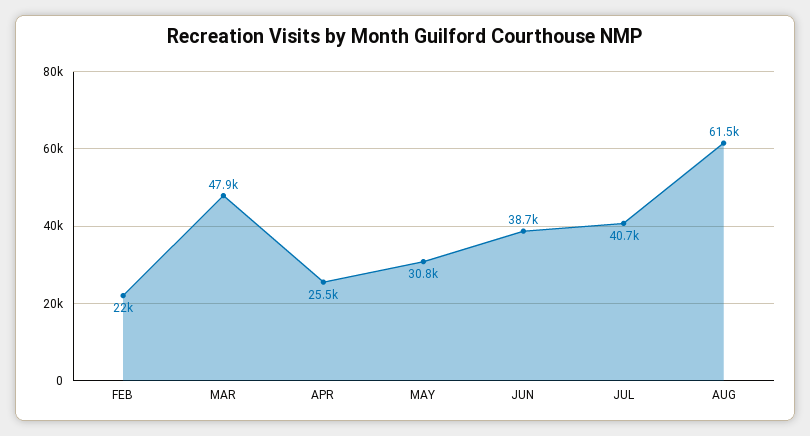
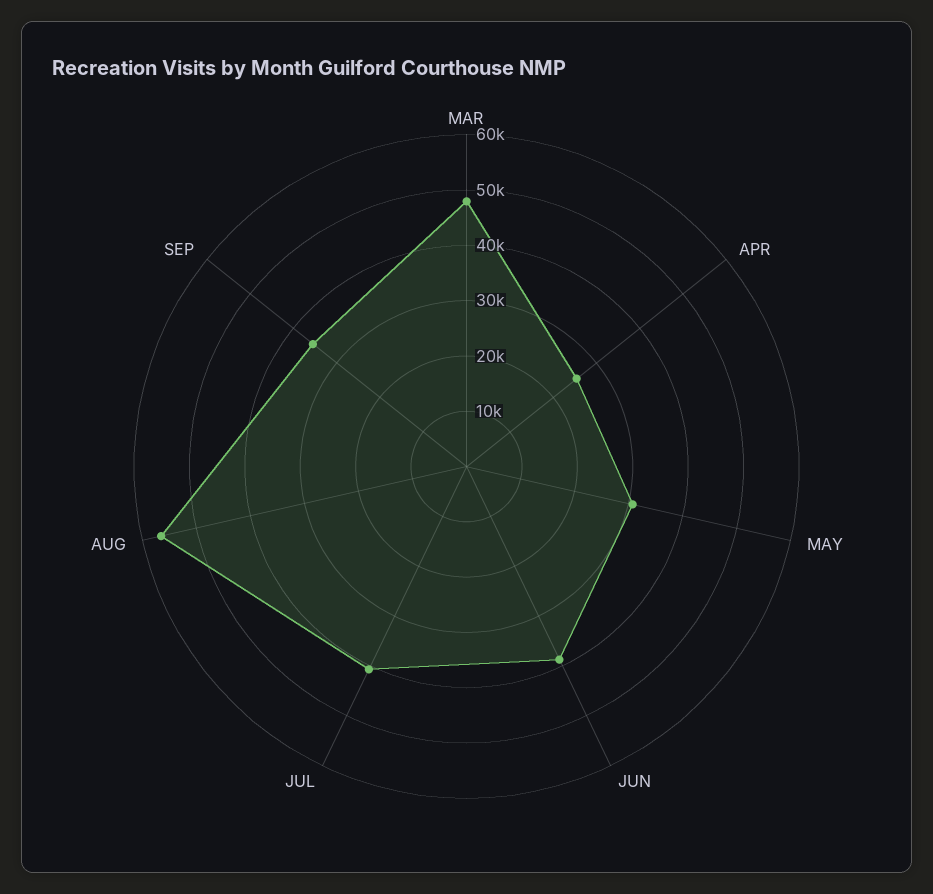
FEB: 22000 -> none
AUG: 61500 -> 56000
SEP: none -> 36000

